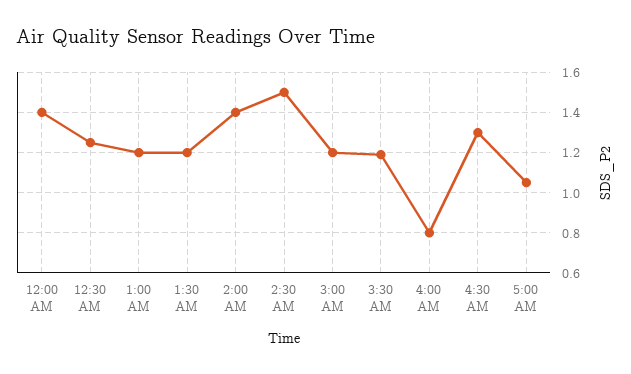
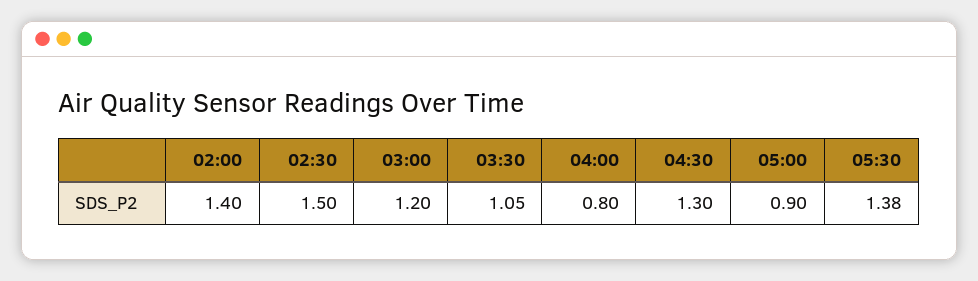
12:00 AM: 1.4 -> none
12:30 AM: 1.25 -> none
1:00 AM: 1.2 -> none
1:30 AM: 1.2 -> none
3:30 AM: 1.2 -> 1.05
5:00 AM: 1.05 -> 0.9
05:30: none -> 1.38

